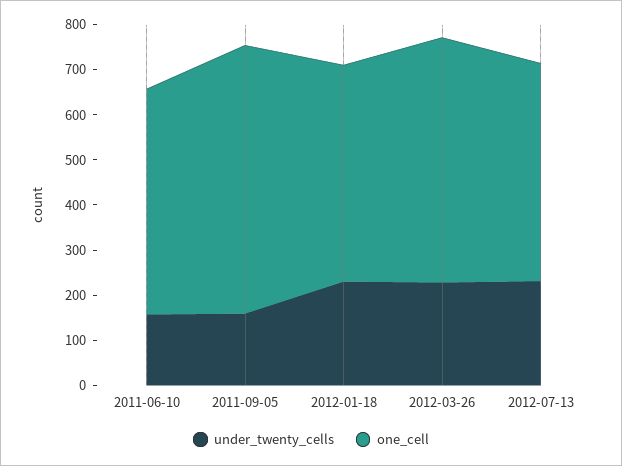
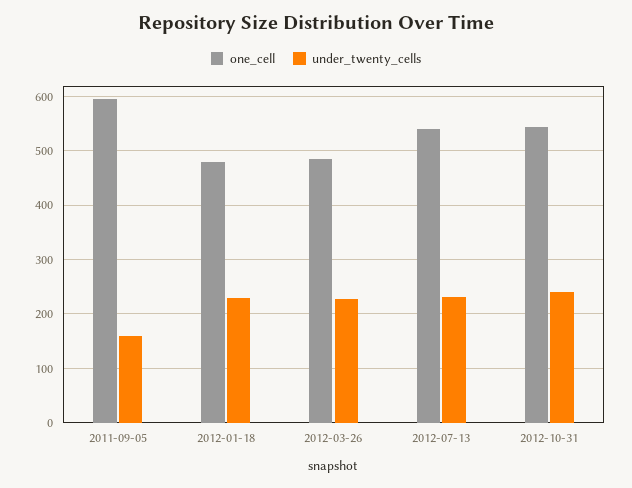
under_twenty_cells, 2011-06-10: 160 -> none
one_cell, 2011-06-10: 500 -> none
one_cell, 2012-03-26: 540 -> 480
one_cell, 2012-07-13: 480 -> 540
one_cell, 2012-10-31: none -> 540
under_twenty_cells, 2012-10-31: none -> 240

